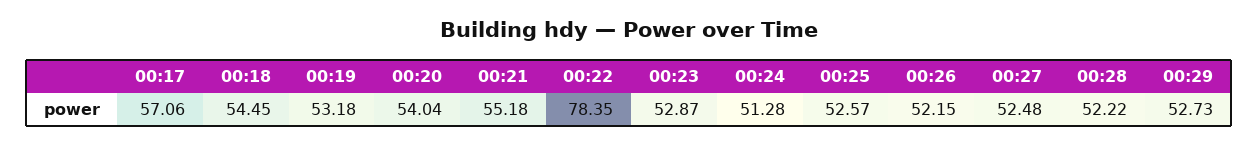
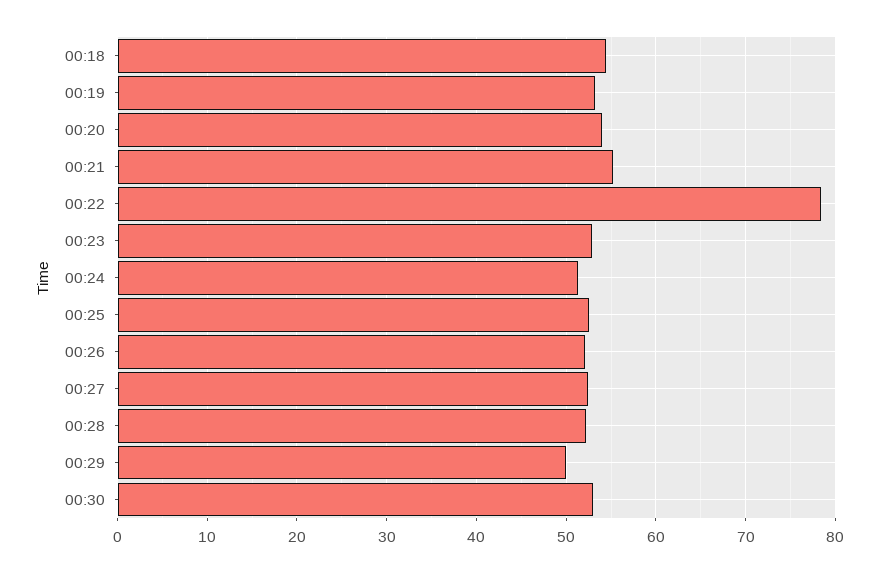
00:17: 57.06 -> none
00:29: 52.73 -> 50
00:30: none -> 53

